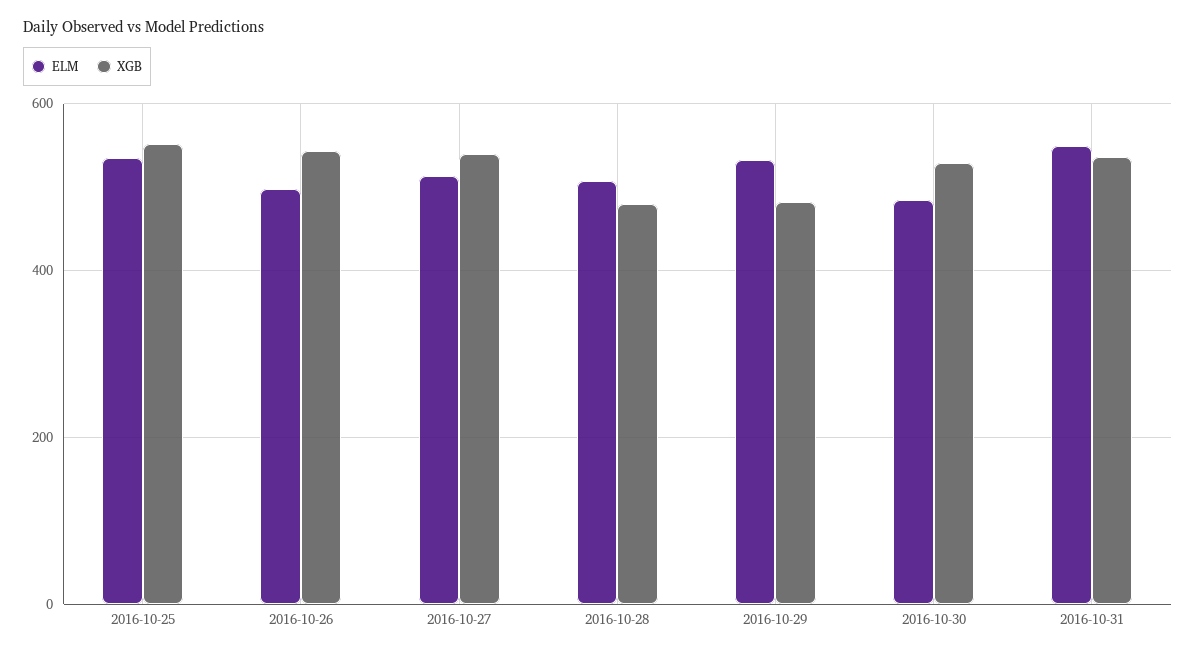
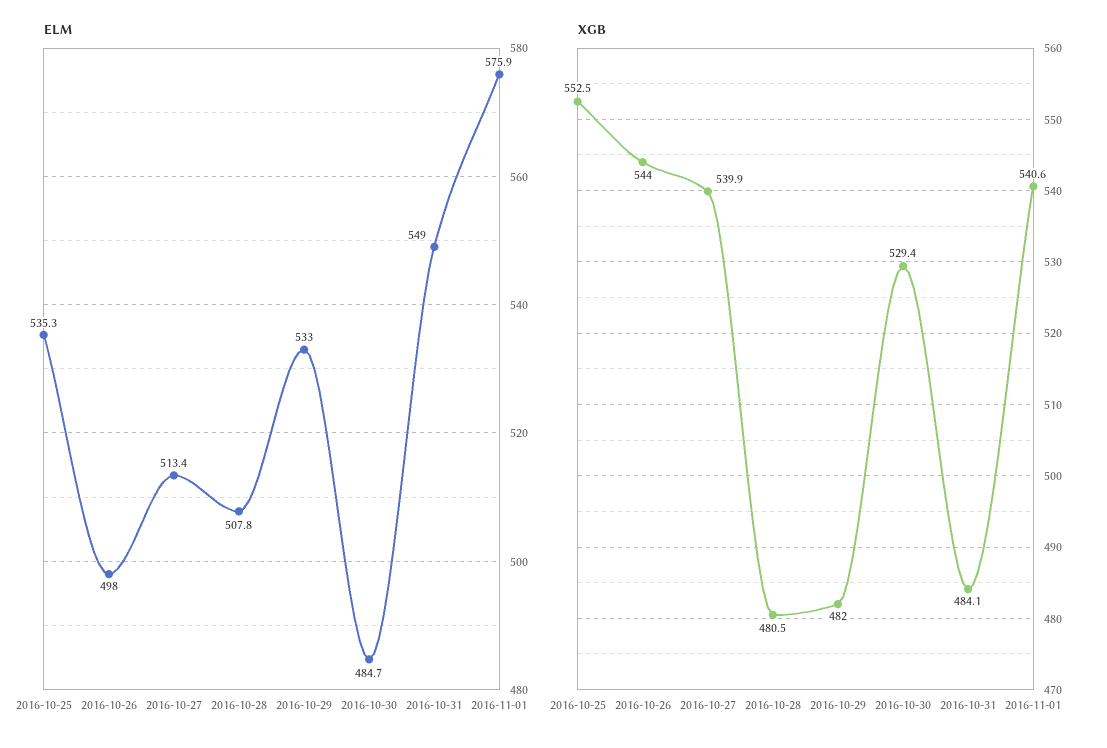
XGB, 2016-10-31: 540 -> 484.1
ELM, 2016-11-01: none -> 575.9
XGB, 2016-11-01: none -> 540.6

